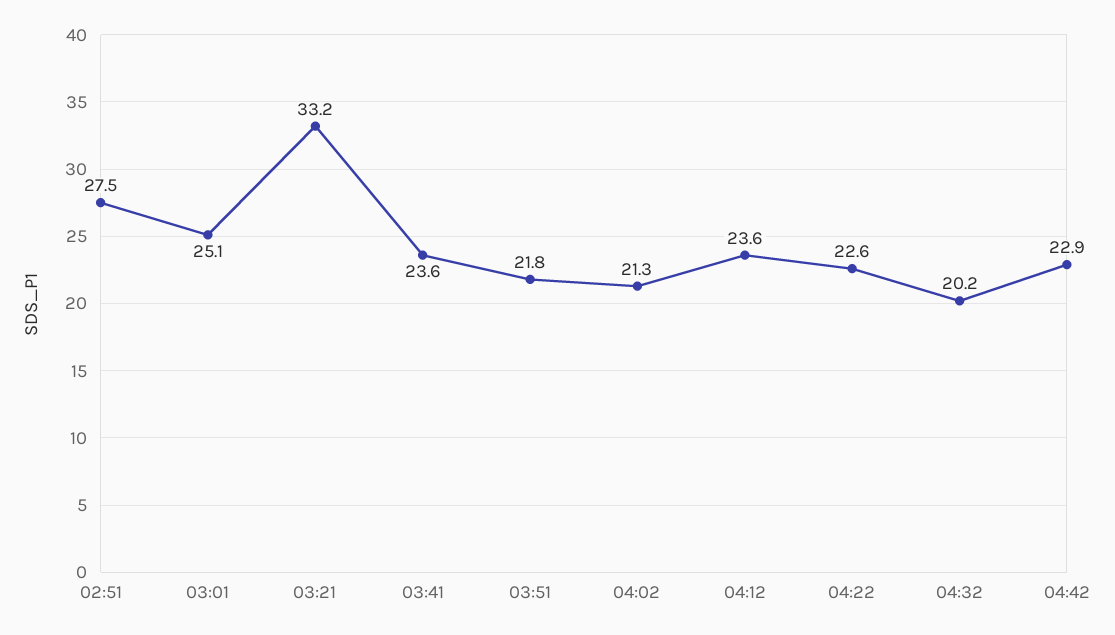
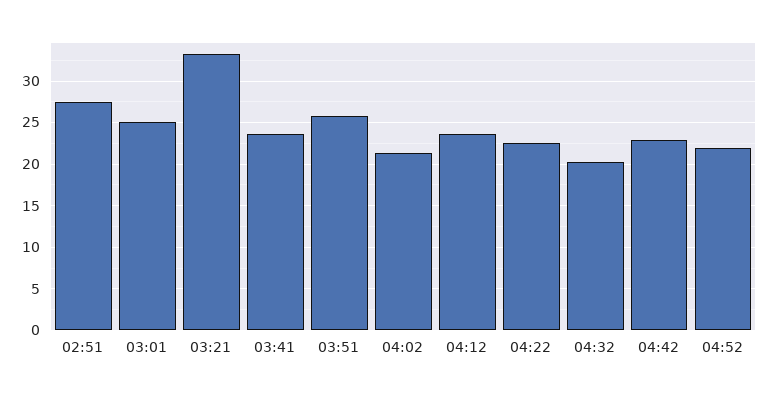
03:51: 21.8 -> 26
04:52: none -> 22

